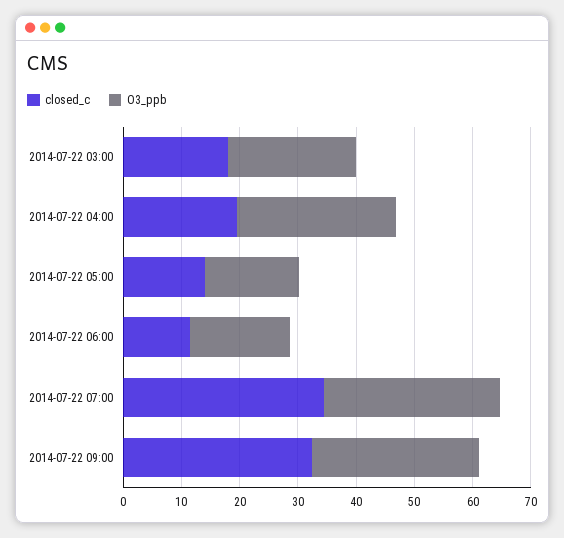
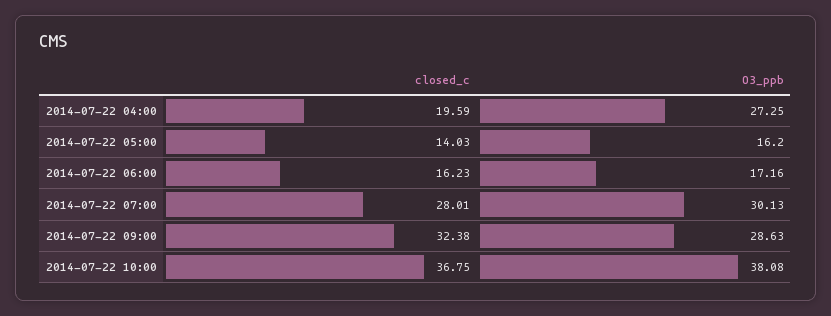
closed_c, 2014-07-22 03:00: 18 -> none
O3_ppb, 2014-07-22 03:00: 22 -> none
closed_c, 2014-07-22 06:00: 12 -> 16.23
closed_c, 2014-07-22 07:00: 34 -> 28.01
closed_c, 2014-07-22 10:00: none -> 36.75
O3_ppb, 2014-07-22 10:00: none -> 38.08

